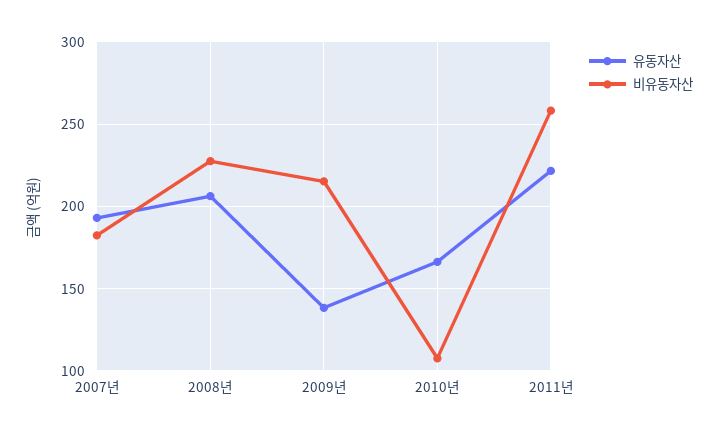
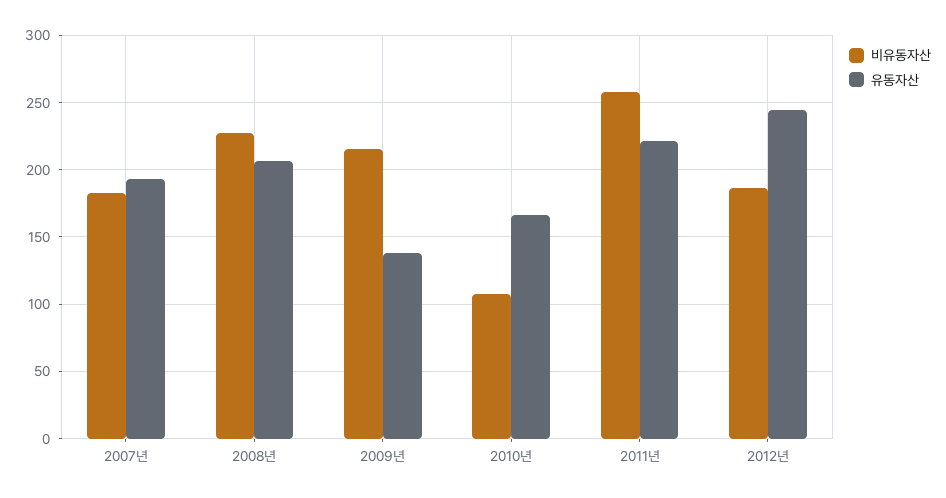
비유동자산, 2012년: none -> 185
유동자산, 2012년: none -> 245

